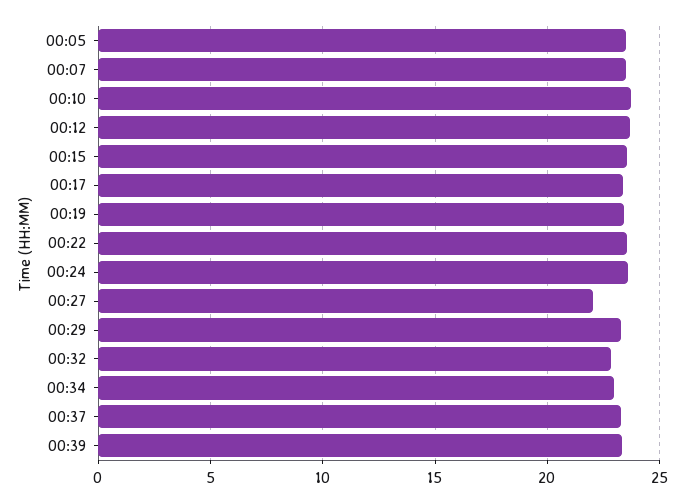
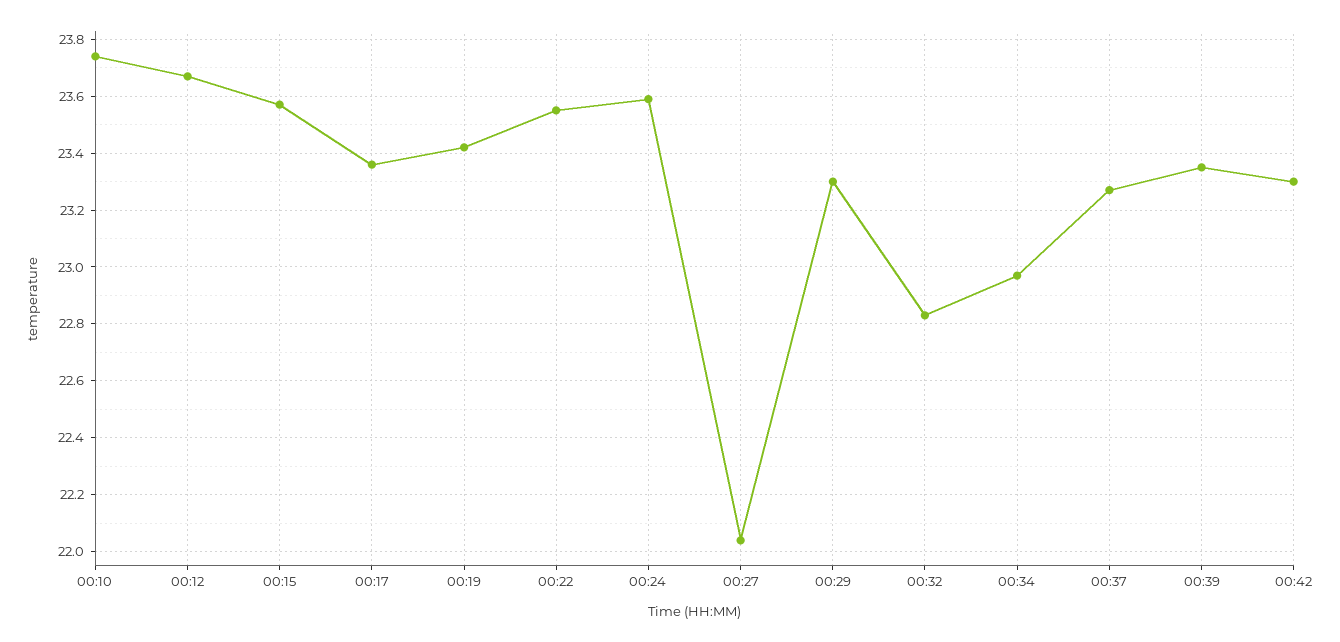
00:05: 23.5 -> none
00:07: 23.5 -> none
00:42: none -> 23.3

